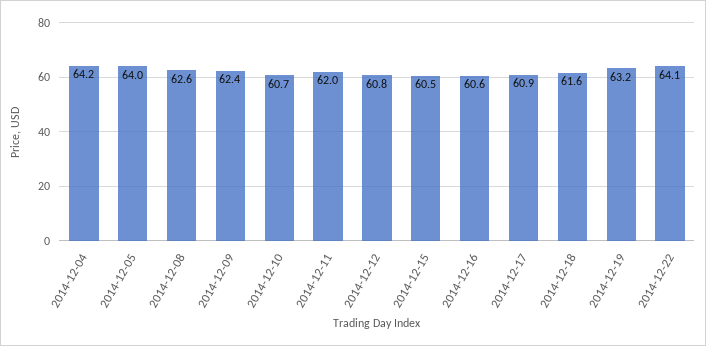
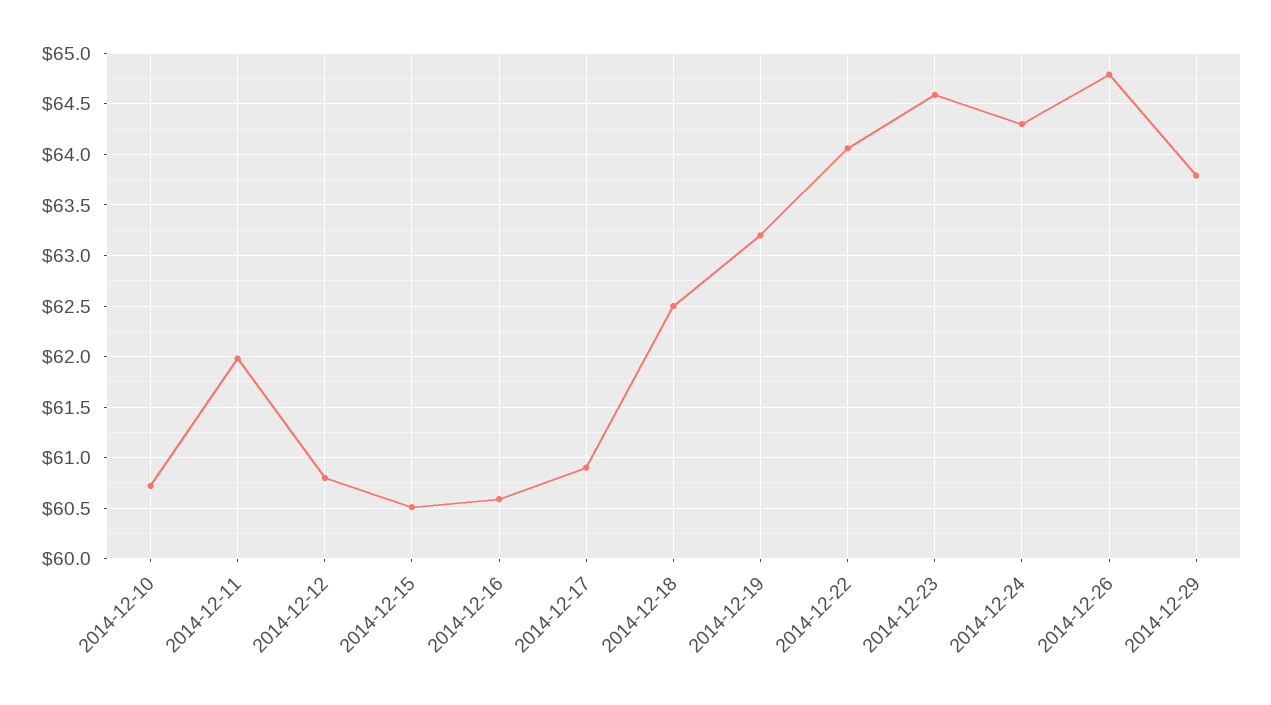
2014-12-04: 64.2 -> none
2014-12-05: 64 -> none
2014-12-08: 62.6 -> none
2014-12-09: 62.4 -> none
2014-12-18: 61.6 -> 62.5
2014-12-23: none -> 64.6
2014-12-24: none -> 64.3
2014-12-26: none -> 64.8
2014-12-29: none -> 63.8

